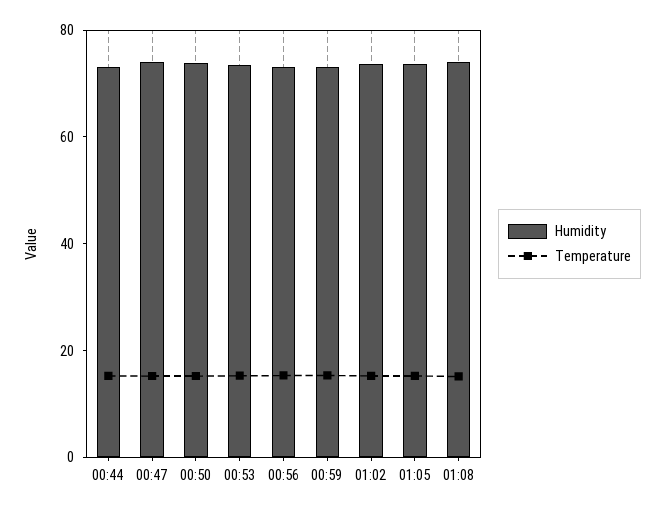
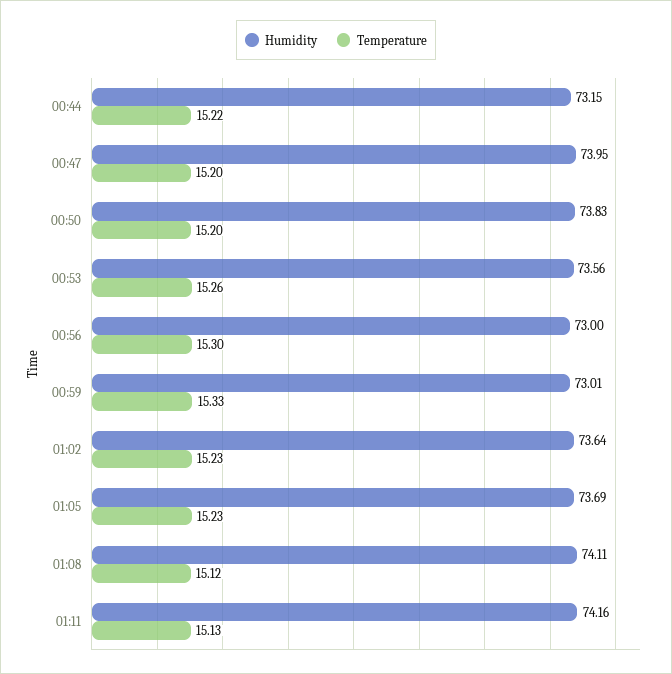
Humidity, 01:11: none -> 74.16
Temperature, 01:11: none -> 15.13

